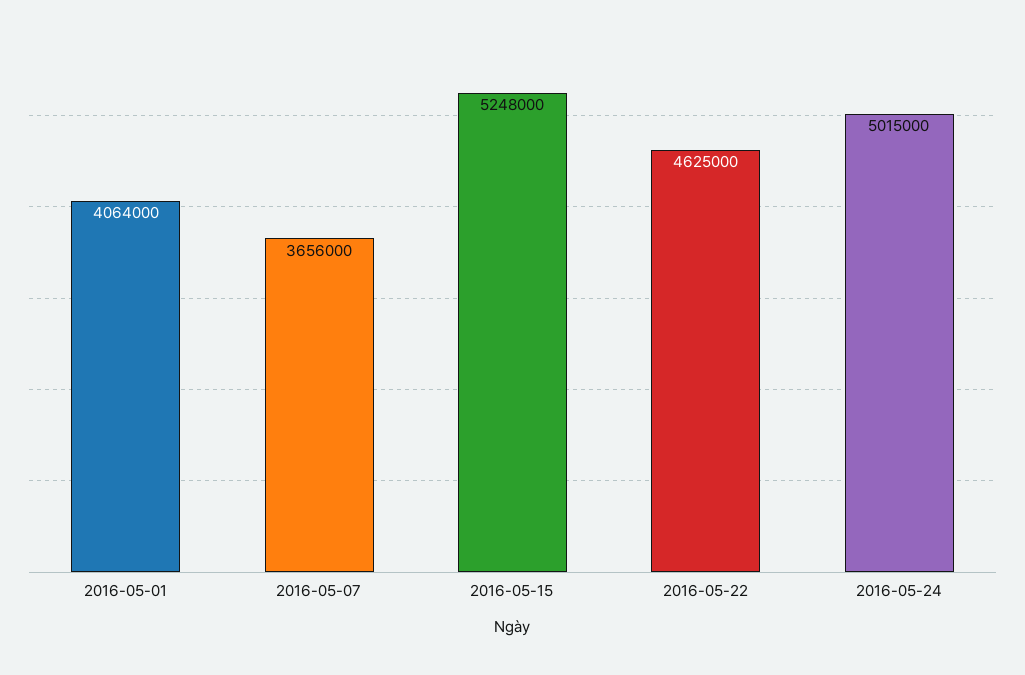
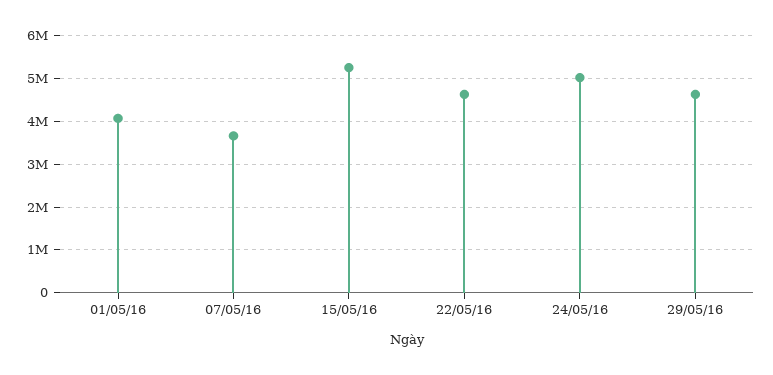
29/05/16: none -> 4600000

